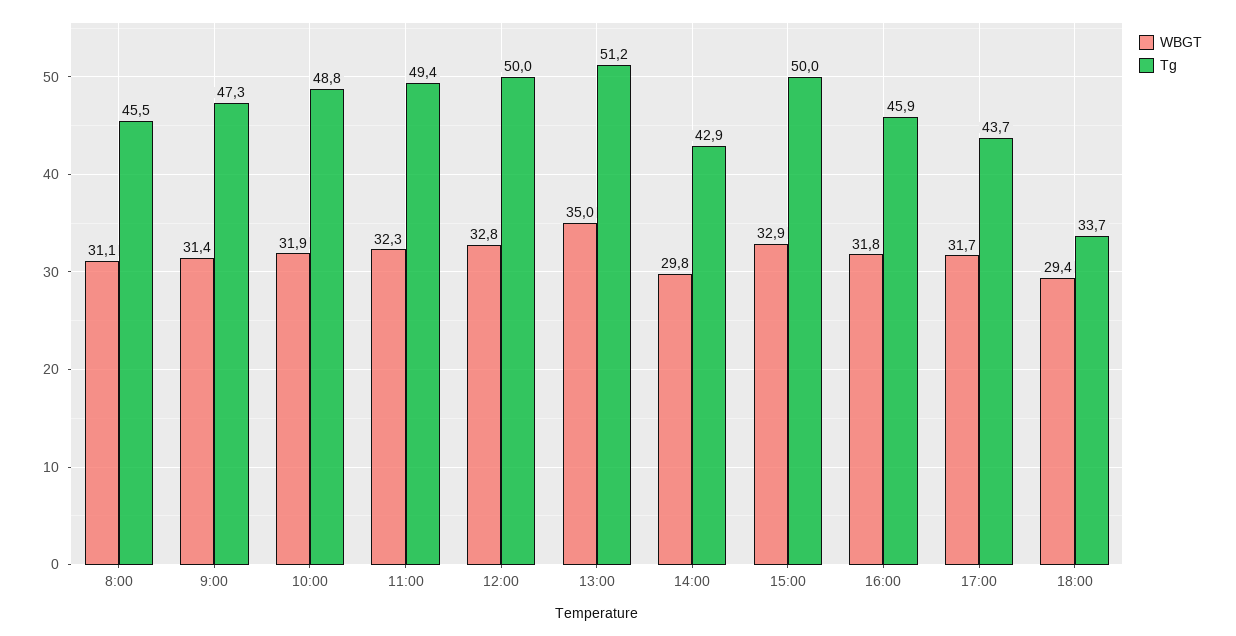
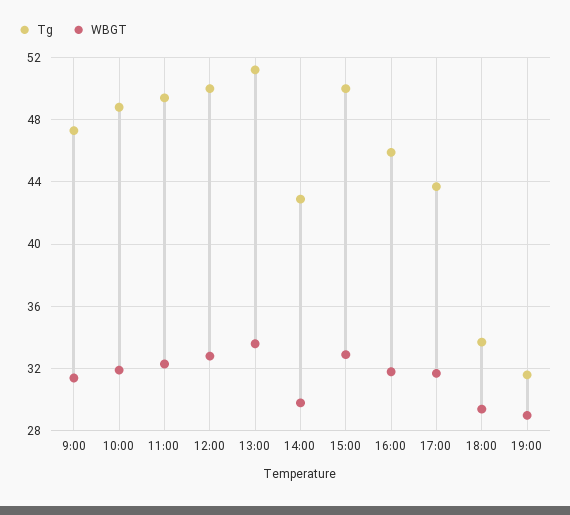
WBGT, 8:00: 31.1 -> none
Tg, 8:00: 45.5 -> none
WBGT, 13:00: 35 -> 33.5
Tg, 19:00: none -> 31.5
WBGT, 19:00: none -> 29

